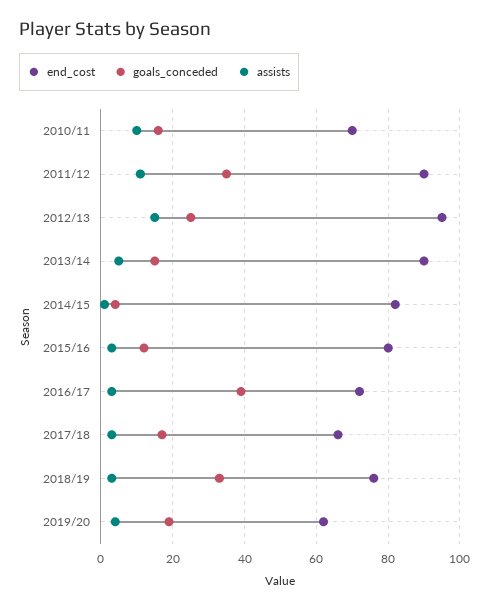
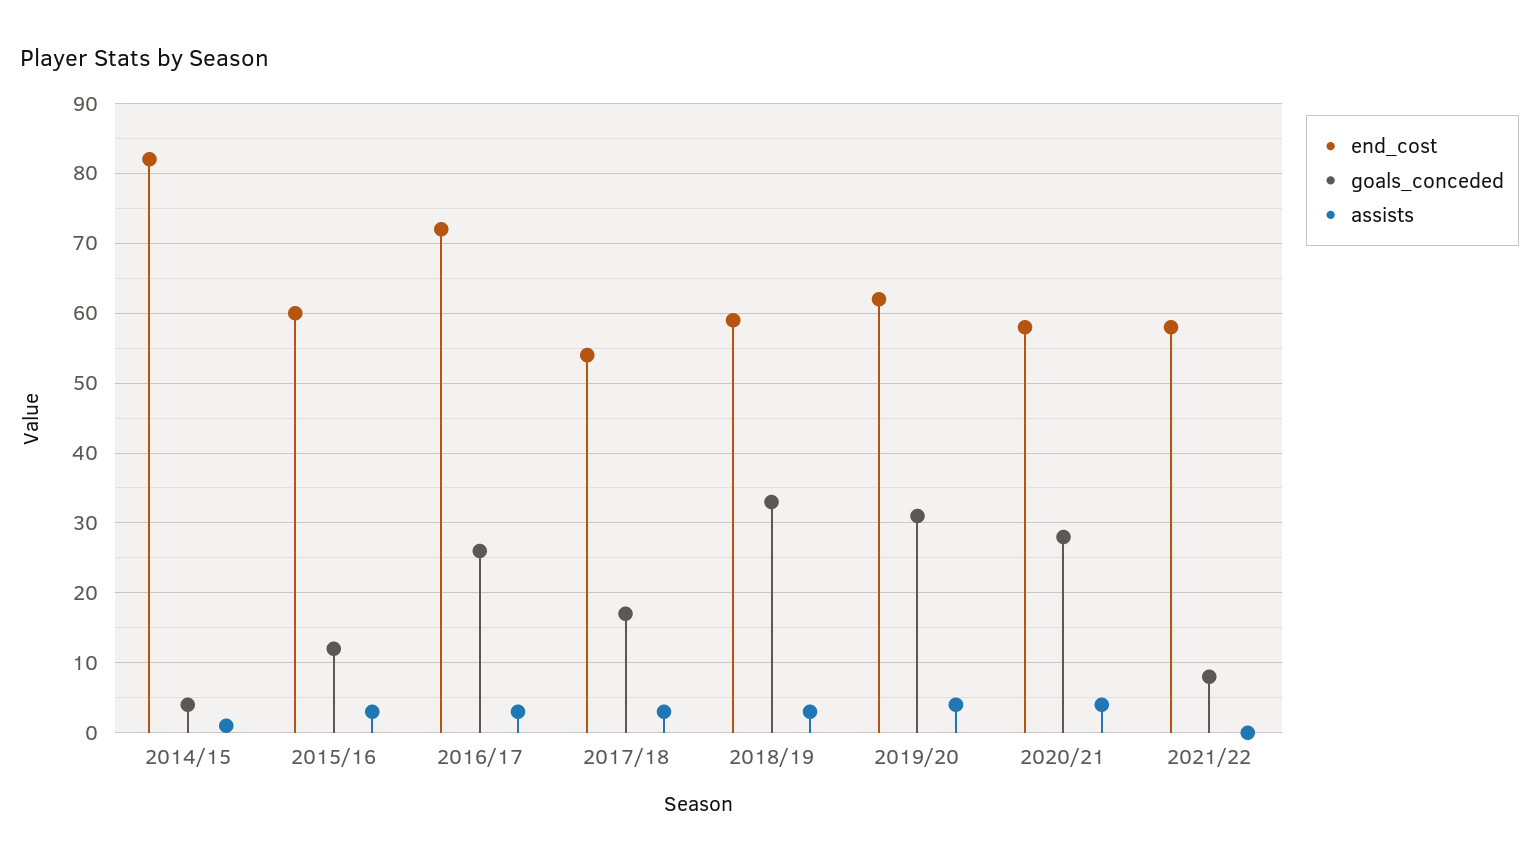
end_cost, 2010/11: 70 -> none
goals_conceded, 2010/11: 15 -> none
assists, 2010/11: 10 -> none
end_cost, 2011/12: 90 -> none
goals_conceded, 2011/12: 35 -> none
assists, 2011/12: 10 -> none
end_cost, 2012/13: 95 -> none
goals_conceded, 2012/13: 25 -> none
assists, 2012/13: 15 -> none
end_cost, 2013/14: 90 -> none
goals_conceded, 2013/14: 15 -> none
assists, 2013/14: 5 -> none
end_cost, 2015/16: 80 -> 60
goals_conceded, 2016/17: 40 -> 26
end_cost, 2017/18: 65 -> 54
end_cost, 2018/19: 75 -> 59
goals_conceded, 2019/20: 20 -> 31
end_cost, 2020/21: none -> 58
goals_conceded, 2020/21: none -> 28
assists, 2020/21: none -> 4
end_cost, 2021/22: none -> 58
goals_conceded, 2021/22: none -> 8
assists, 2021/22: none -> 0

